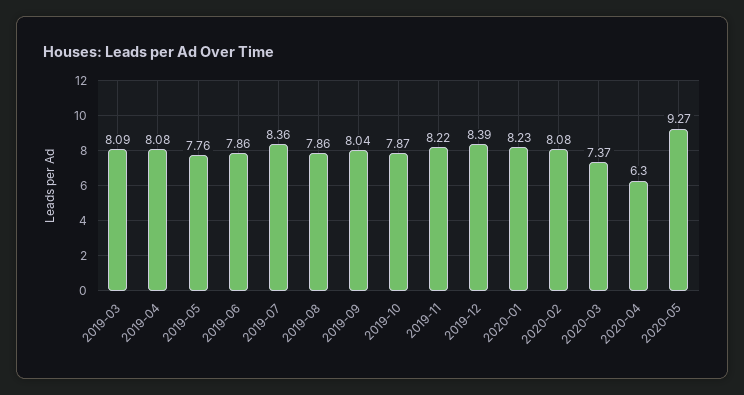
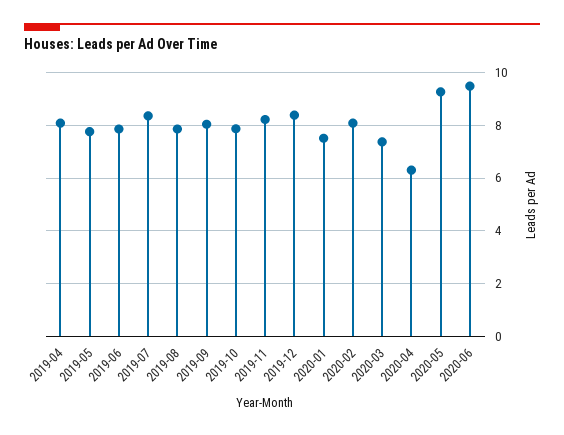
2019-03: 8.09 -> none
2020-01: 8.23 -> 7.5
2020-06: none -> 9.5

